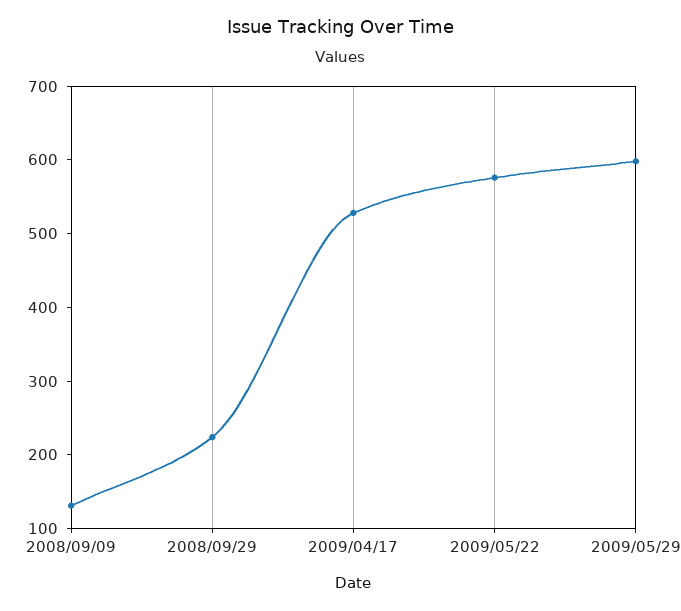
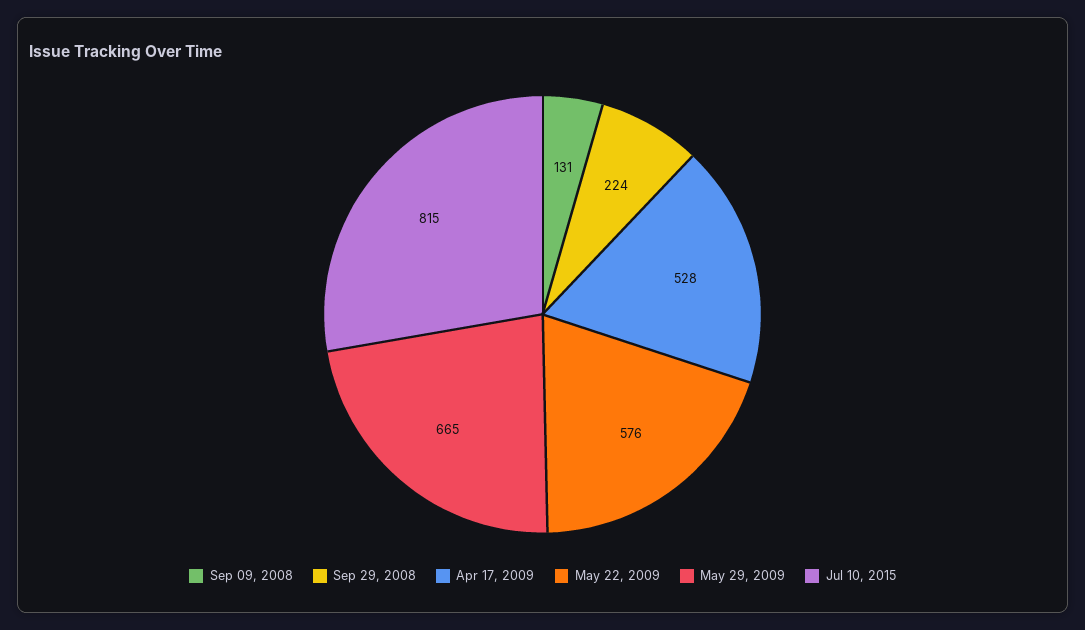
2009/05/29: 600 -> 665
Jul 10, 2015: none -> 815

